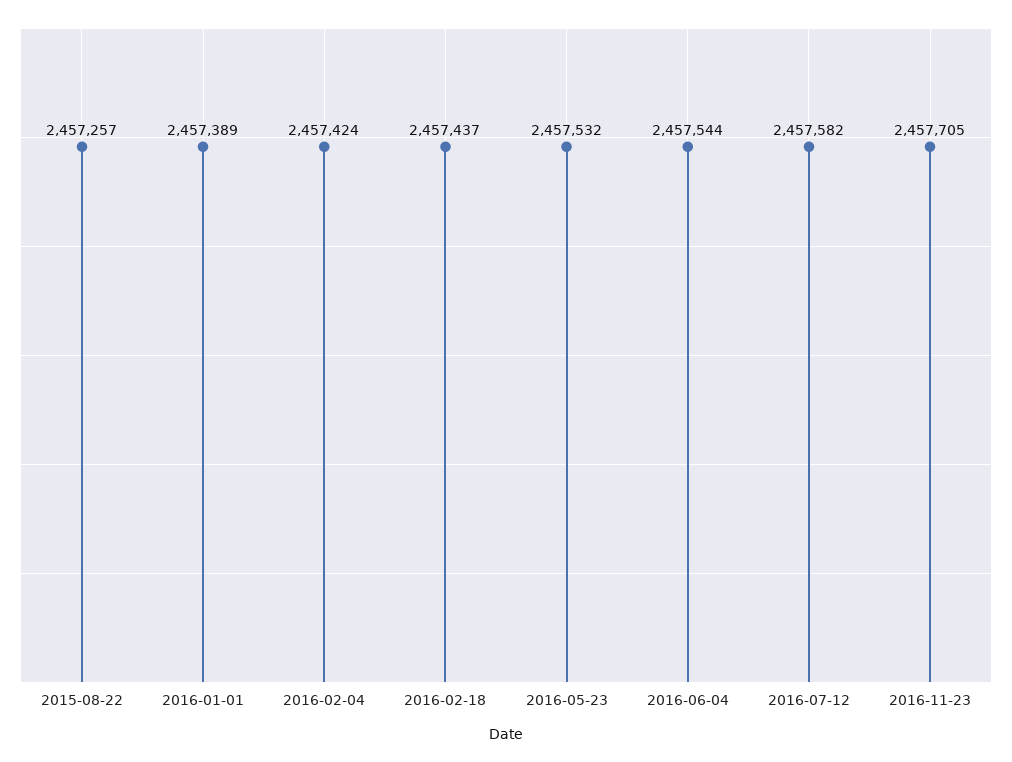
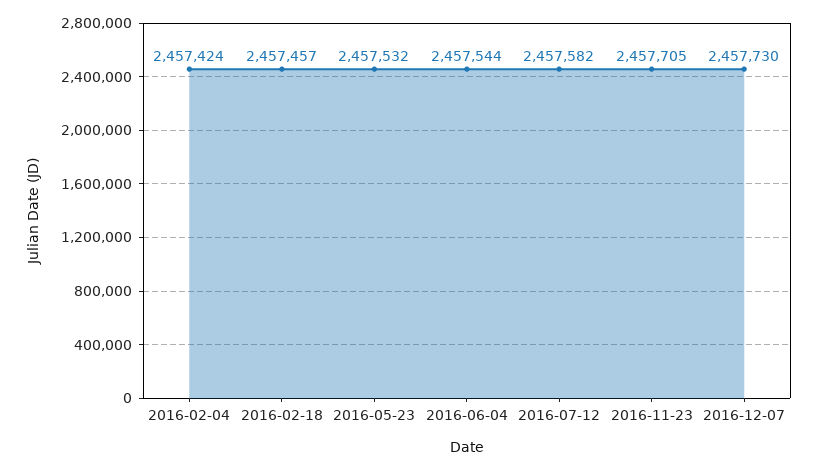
2015-08-22: 2457257 -> none
2016-01-01: 2457389 -> none
2016-02-18: 2457437 -> 2457457
2016-12-07: none -> 2457730

